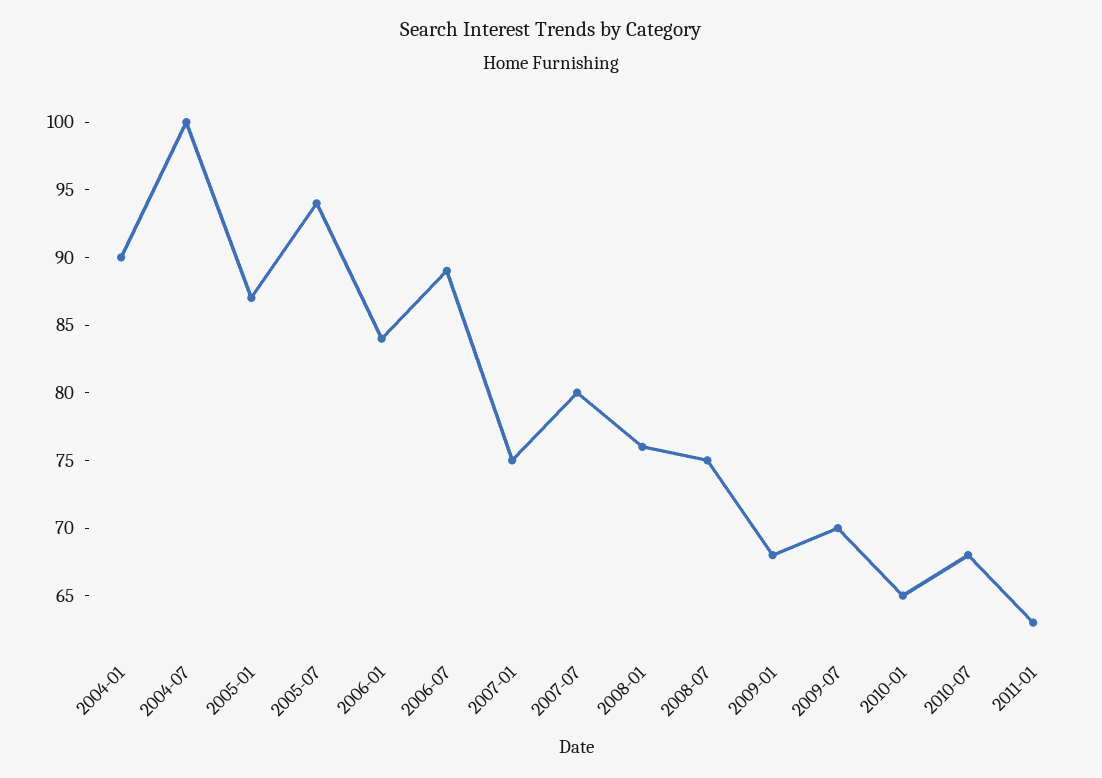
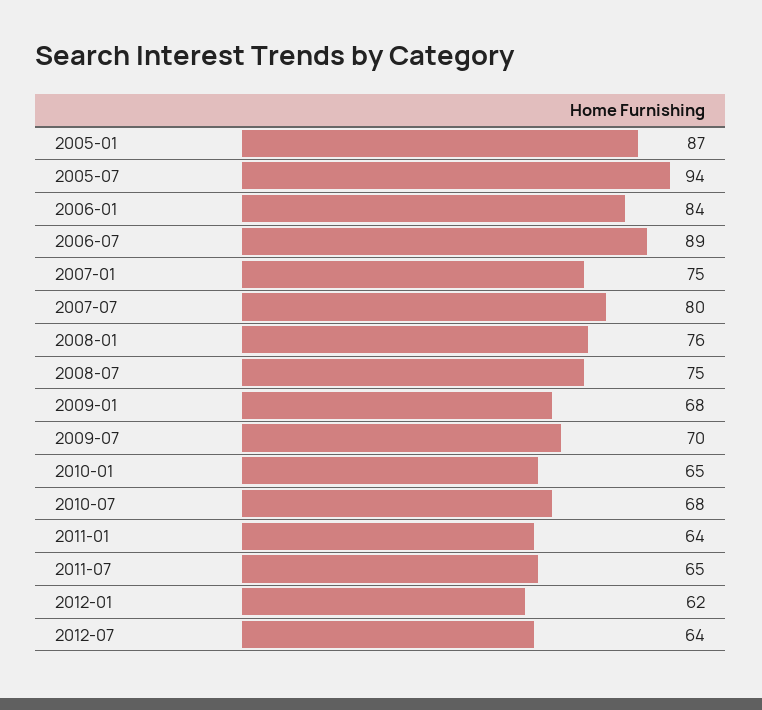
2004-01: 90 -> none
2004-07: 100 -> none
2011-01: 63 -> 64
2011-07: none -> 65
2012-01: none -> 62
2012-07: none -> 64

